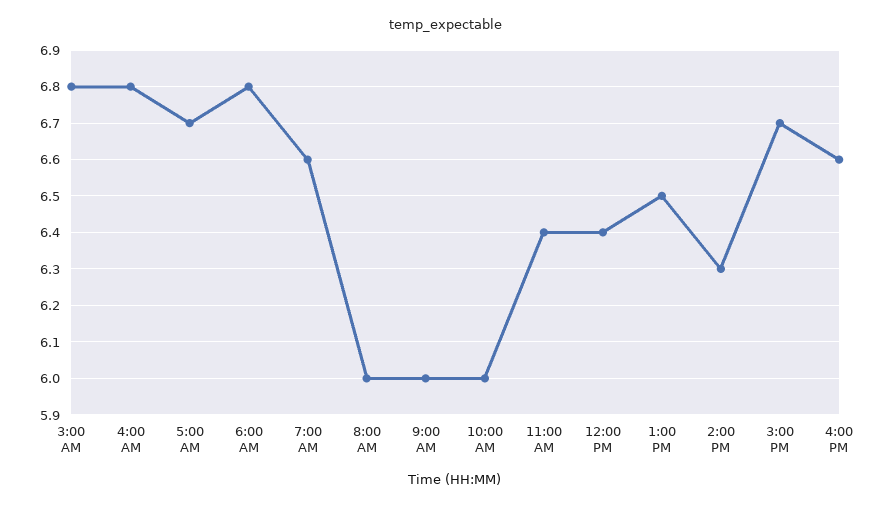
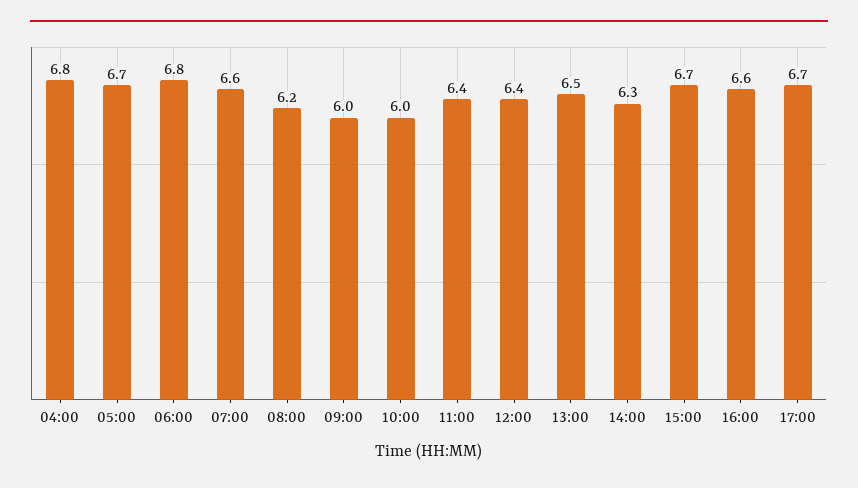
3:00 AM: 6.8 -> none
8:00 AM: 6 -> 6.2
17:00: none -> 6.7

